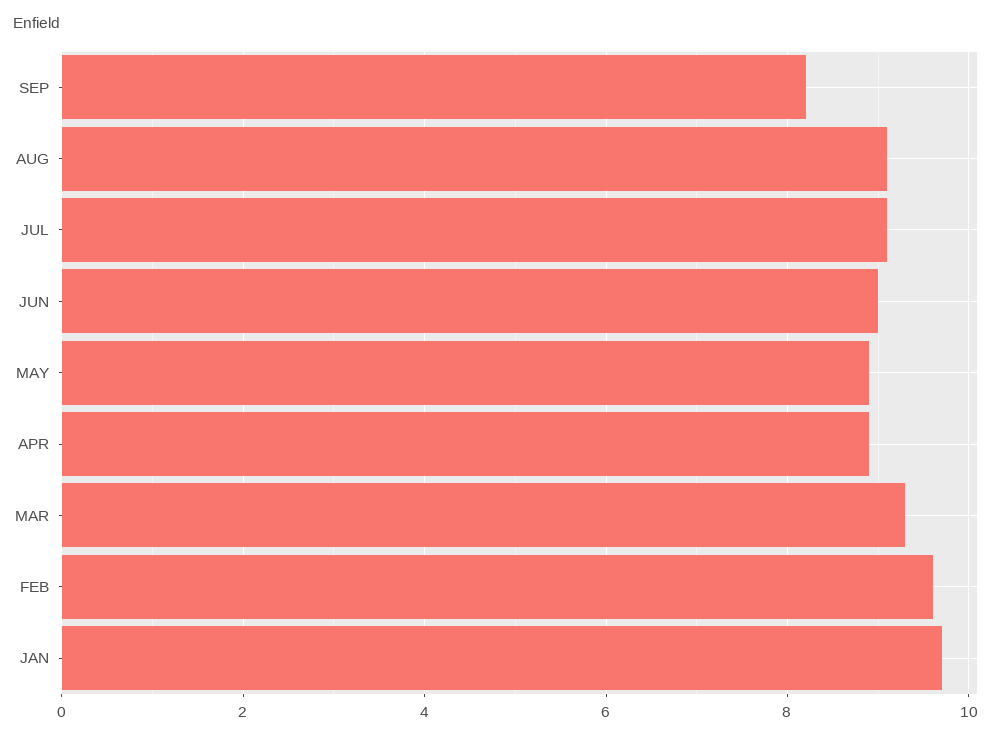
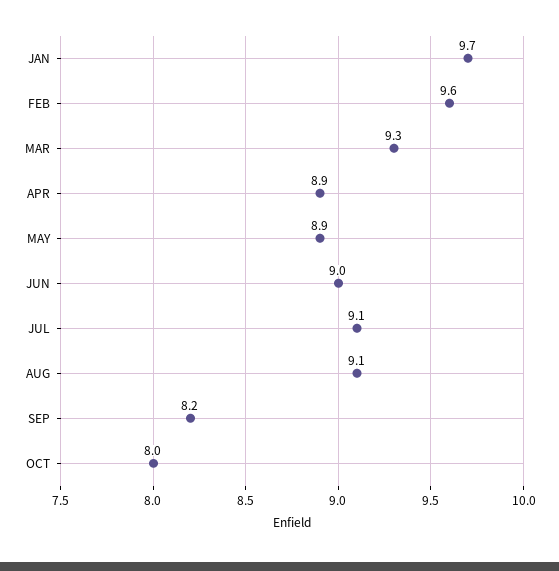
OCT: none -> 8

